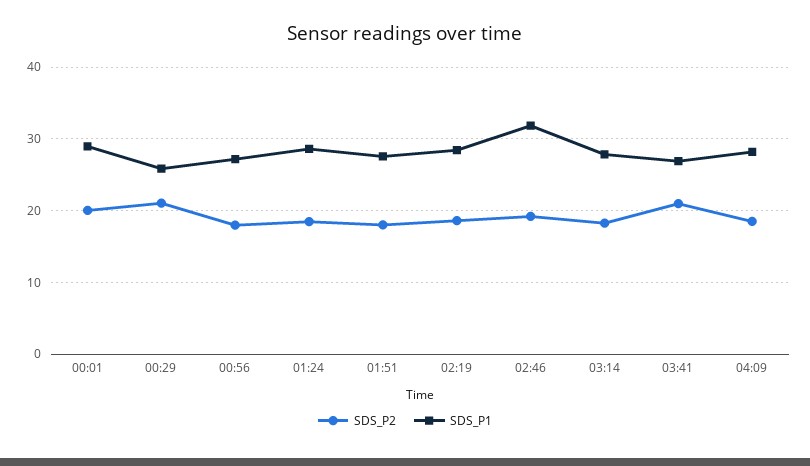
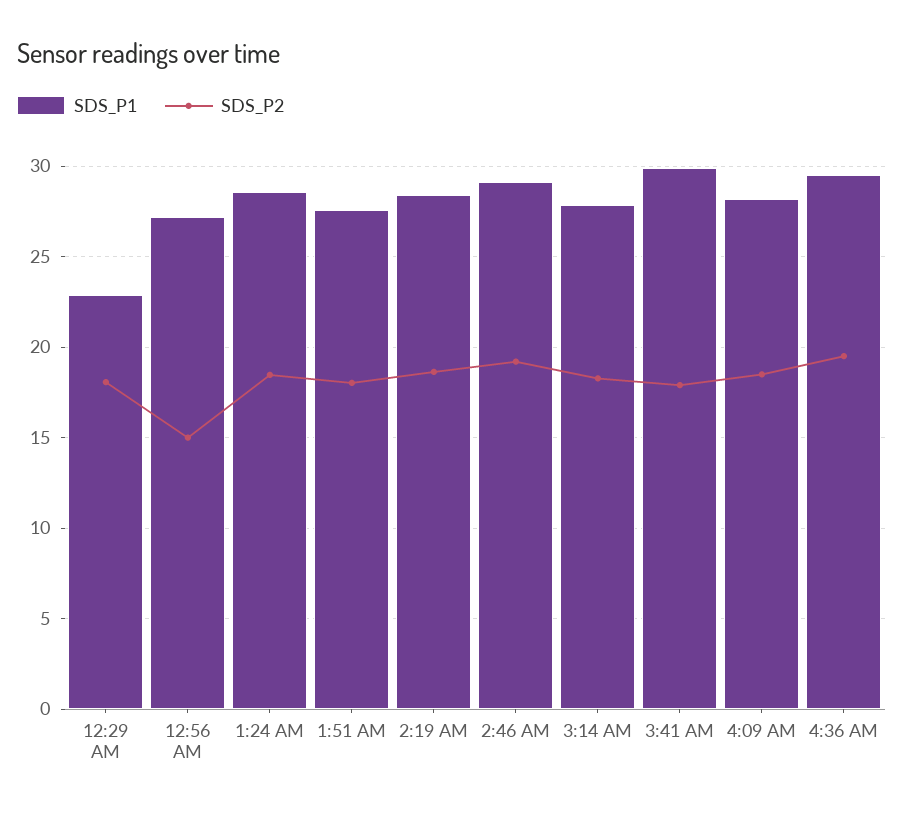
SDS_P2, 00:01: 20 -> none
SDS_P1, 00:01: 29 -> none
SDS_P2, 00:29: 21 -> 18
SDS_P1, 00:29: 26 -> 23
SDS_P2, 00:56: 18 -> 15
SDS_P1, 02:46: 32 -> 29
SDS_P2, 03:41: 21 -> 18
SDS_P1, 03:41: 27 -> 30
SDS_P1, 4:36 AM: none -> 29.5
SDS_P2, 4:36 AM: none -> 19.5

